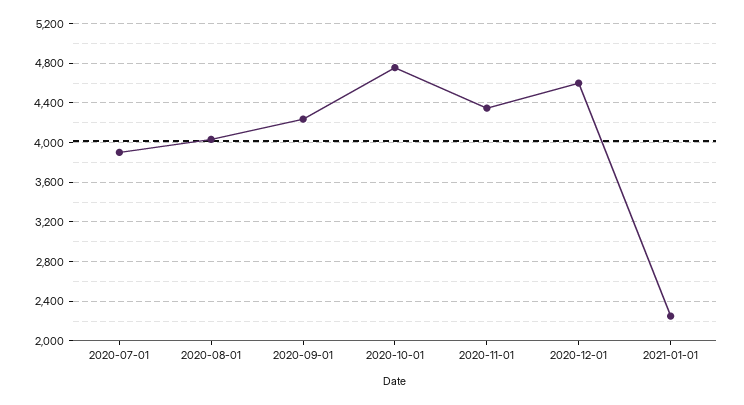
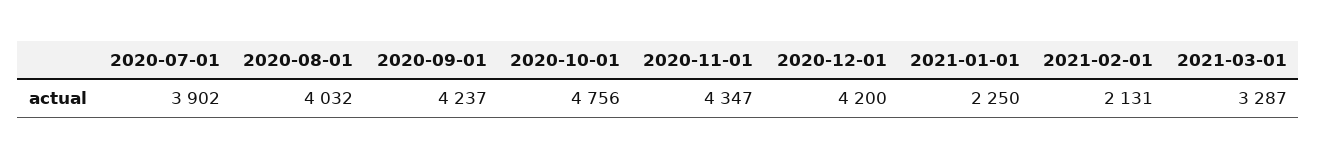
2020-12-01: 4600 -> 4200
2021-02-01: none -> 2131
2021-03-01: none -> 3287

